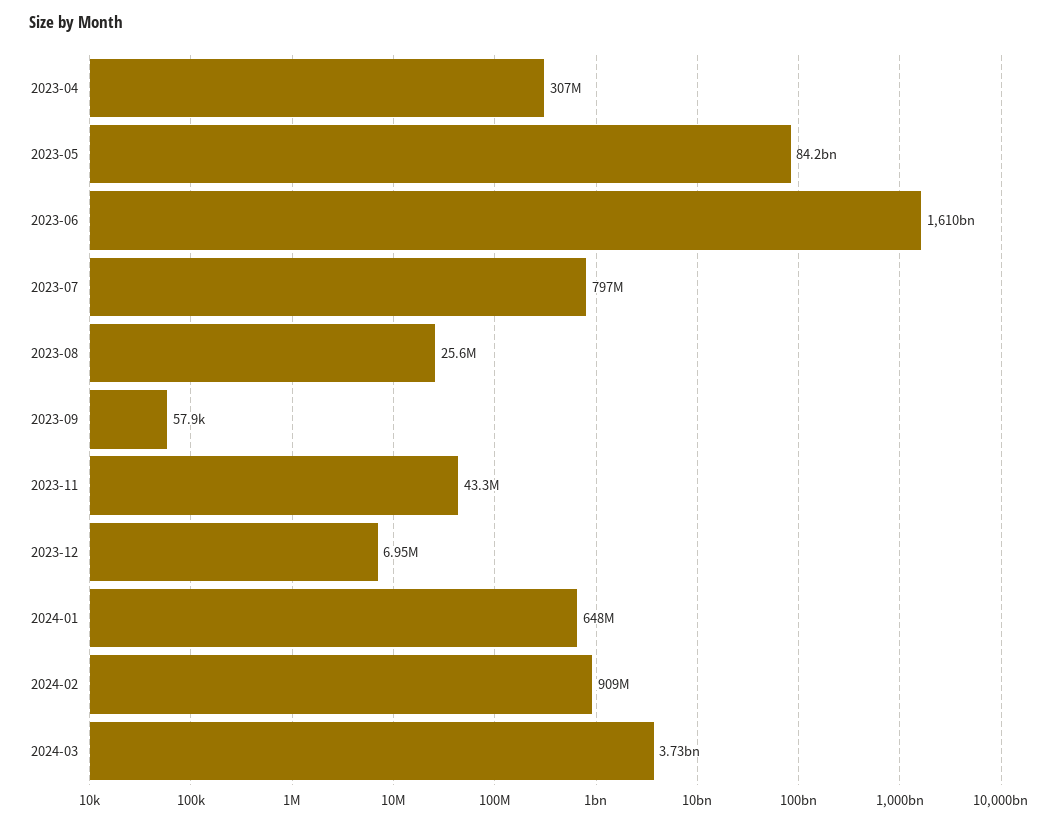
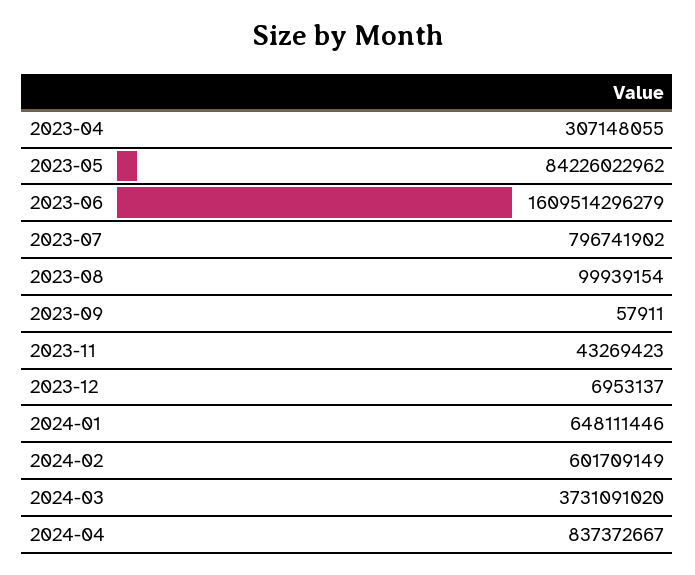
2023-08: 25600000 -> 99939154
2024-02: 909000000 -> 601709149
2024-04: none -> 837372667

